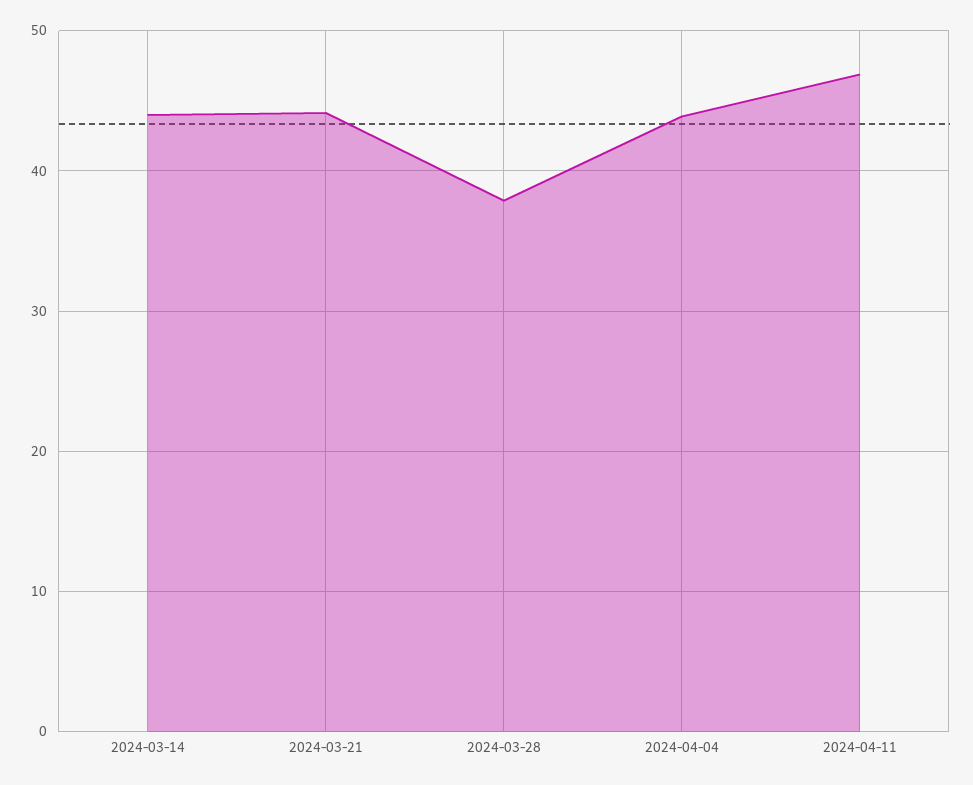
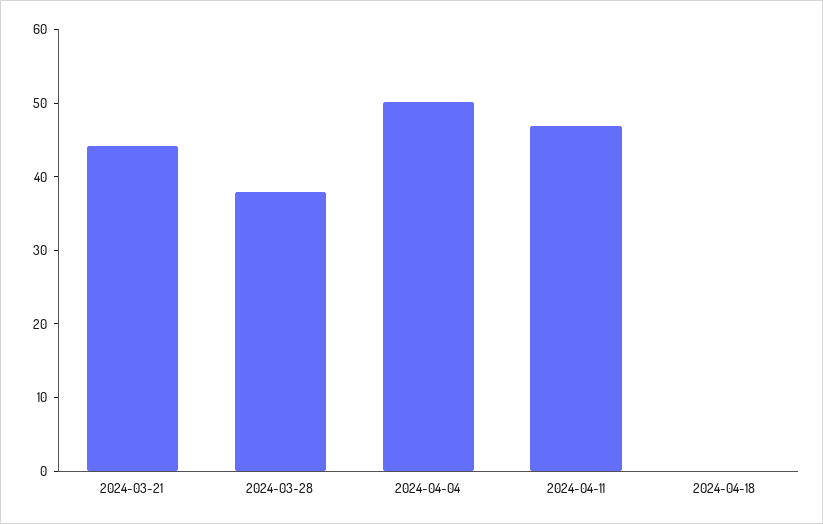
2024-03-14: 44 -> none
2024-04-04: 44 -> 50
2024-04-18: none -> 0

